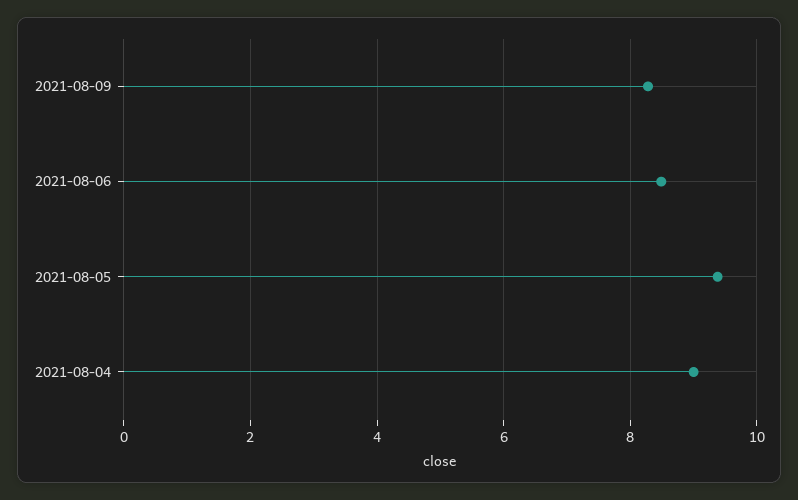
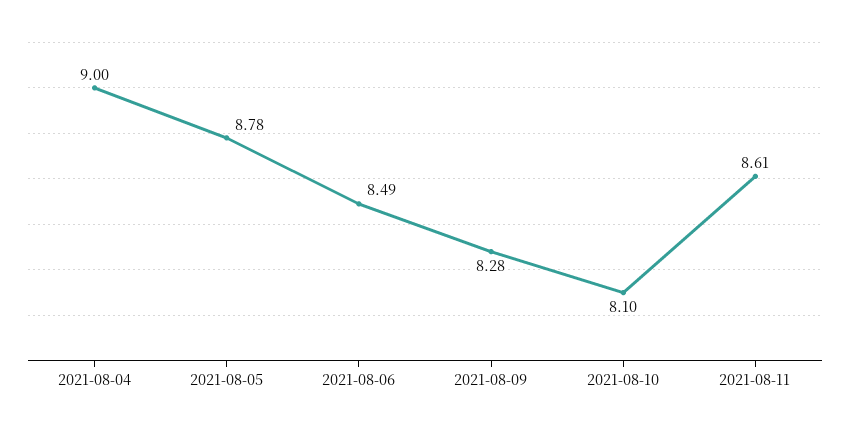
2021-08-05: 9.4 -> 8.78
2021-08-10: none -> 8.1
2021-08-11: none -> 8.61

